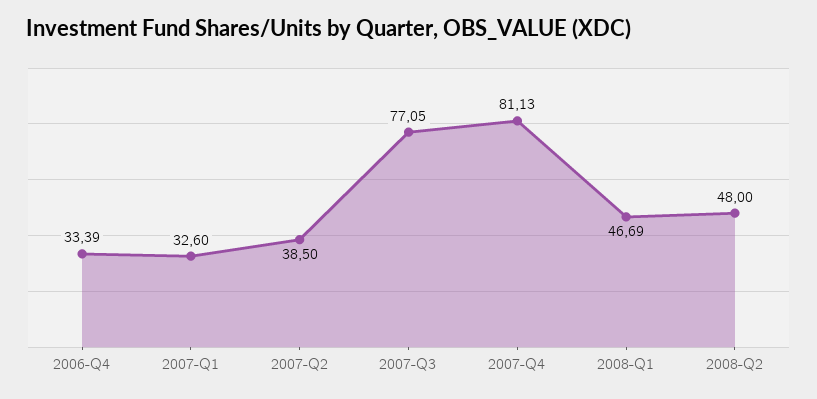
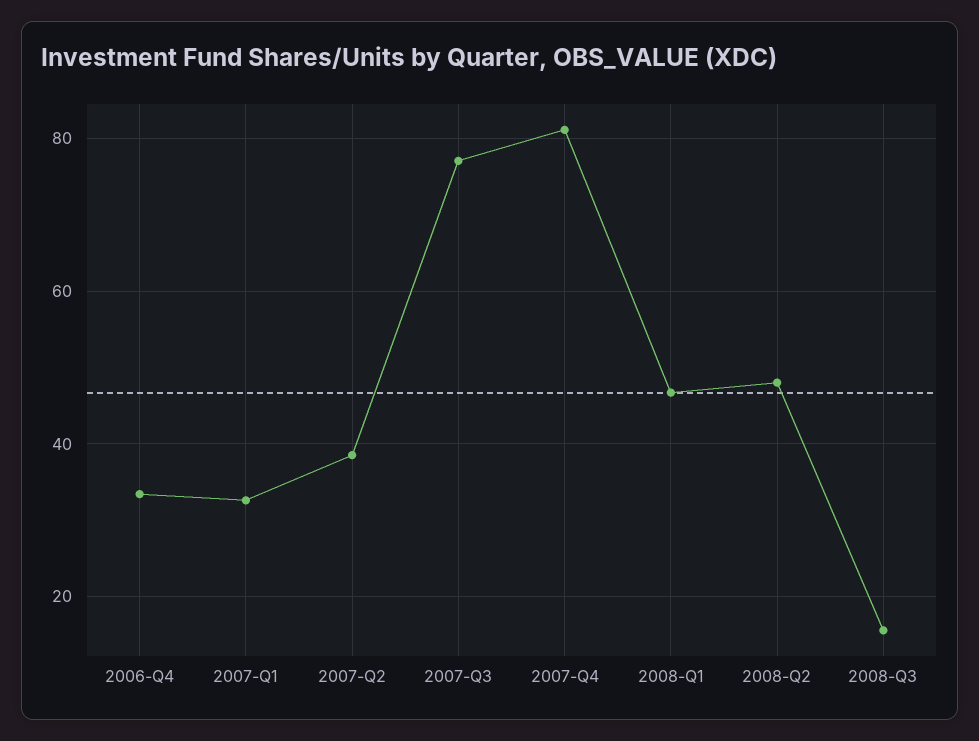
2008-Q3: none -> 16

